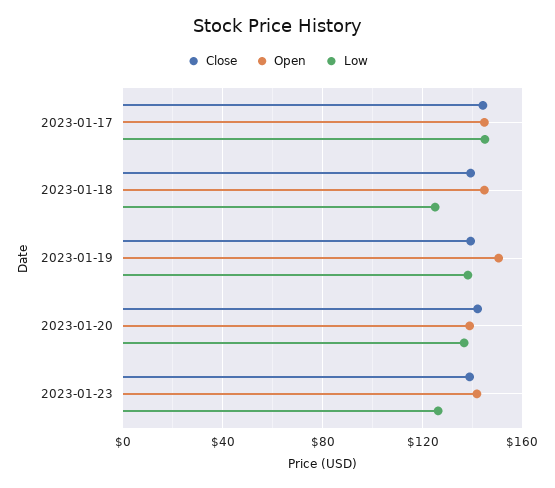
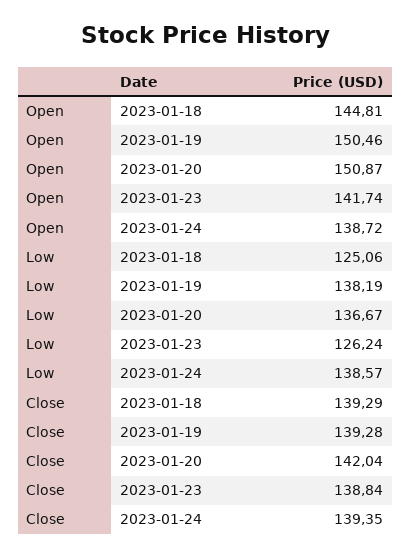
Close, 2023-01-17: 145 -> none
Open, 2023-01-17: 145 -> none
Low, 2023-01-17: 145 -> none
Open, 2023-01-20: 140 -> 150.87
Open, 2023-01-24: none -> 138.72
Low, 2023-01-24: none -> 138.57
Close, 2023-01-24: none -> 139.35

